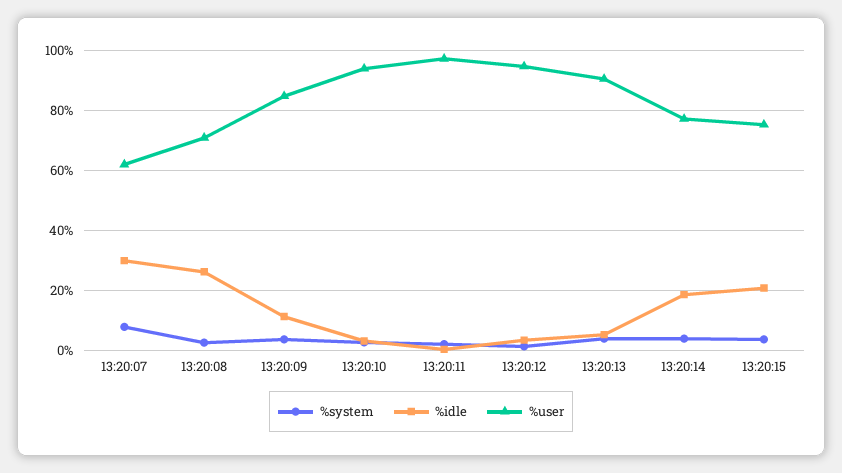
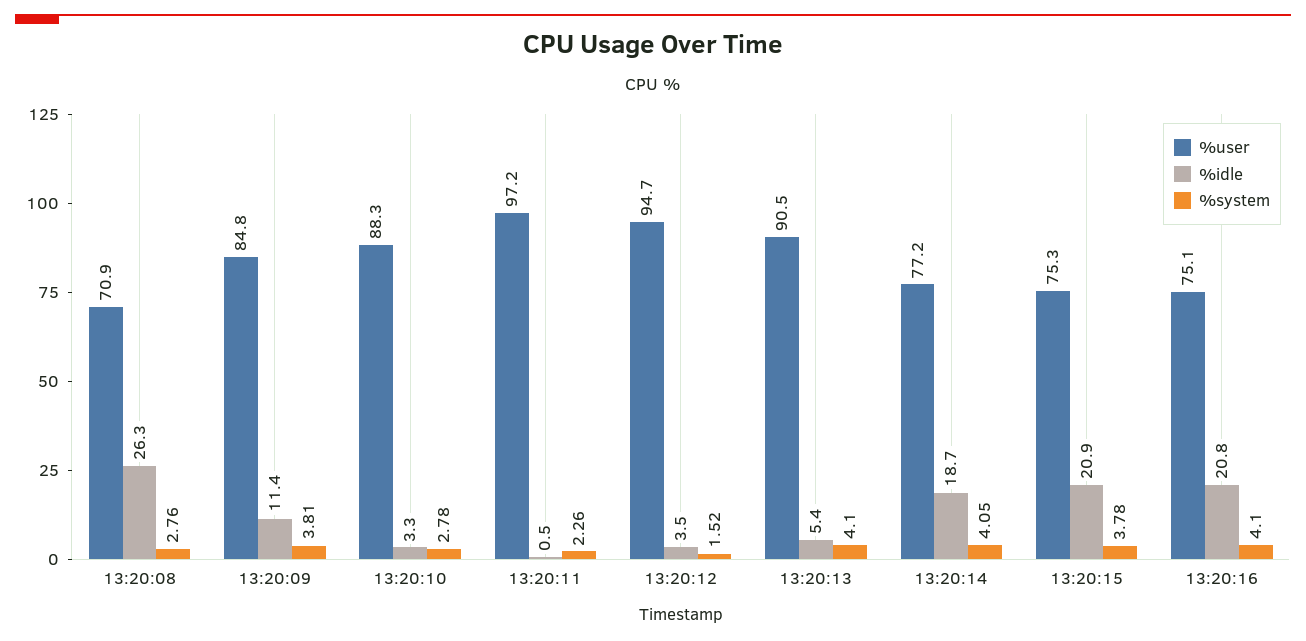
%system, 13:20:07: 8 -> none
%idle, 13:20:07: 30 -> none
%user, 13:20:07: 62 -> none
%user, 13:20:10: 94 -> 88.3
%user, 13:20:16: none -> 75.1
%idle, 13:20:16: none -> 20.8
%system, 13:20:16: none -> 4.1

